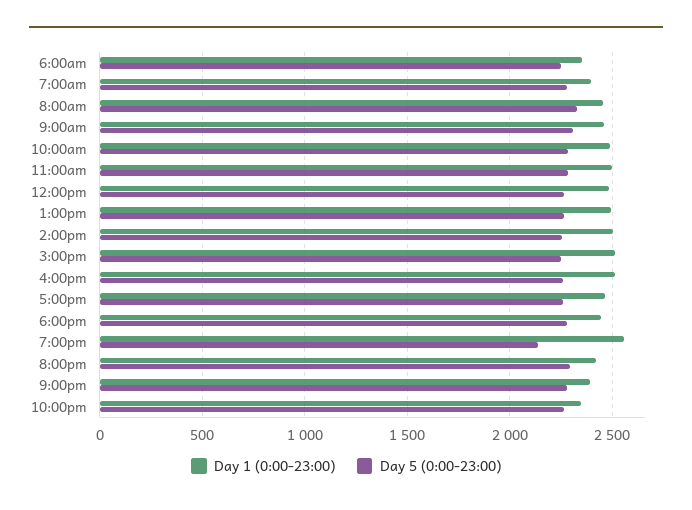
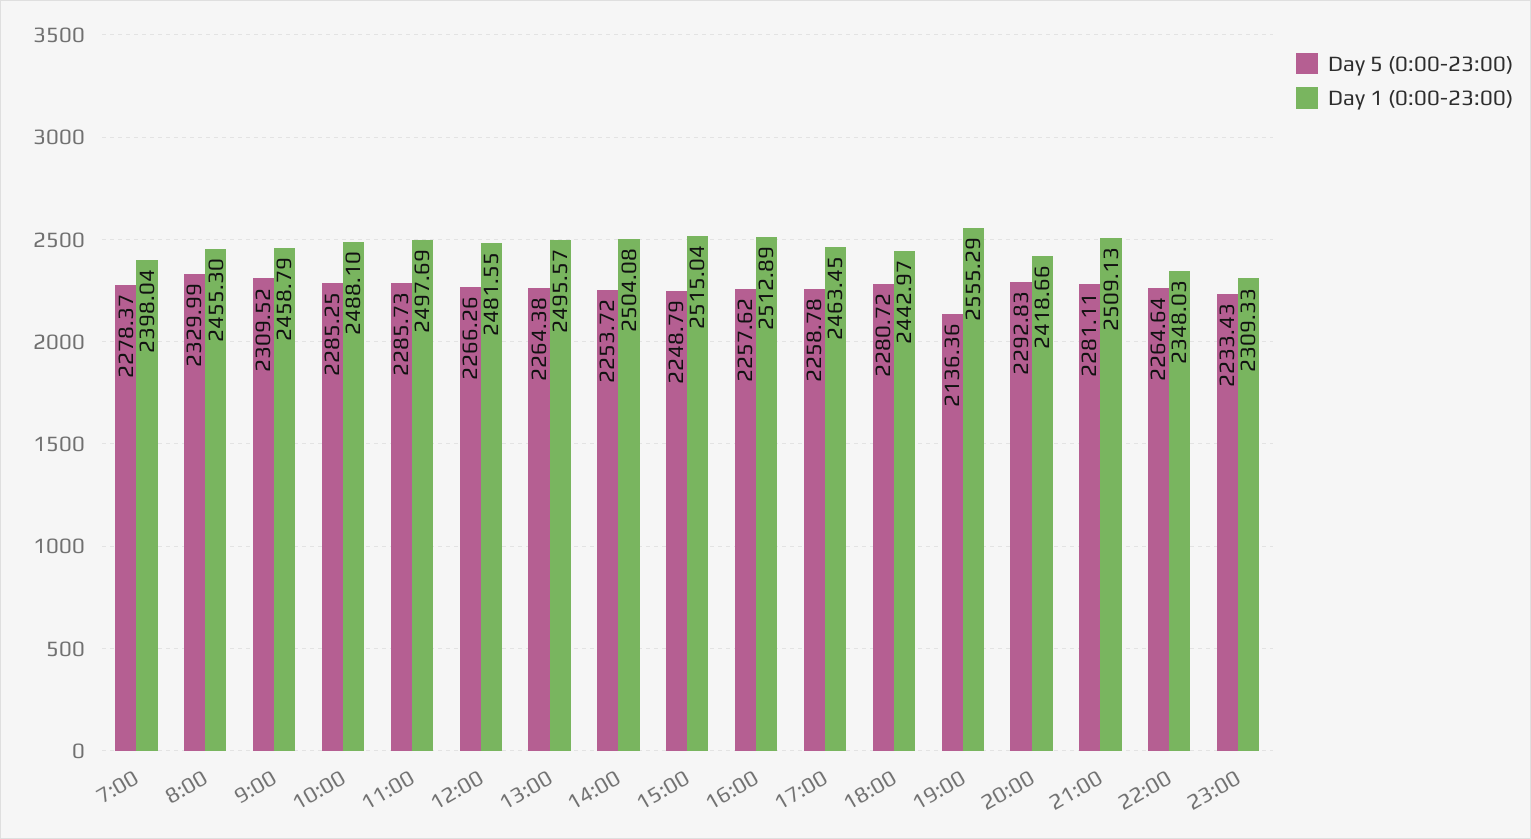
Day 1 (0:00-23:00), 6:00am: 2350 -> none
Day 5 (0:00-23:00), 6:00am: 2250 -> none
Day 1 (0:00-23:00), 9:00pm: 2400 -> 2509.13
Day 5 (0:00-23:00), 23:00: none -> 2233.43
Day 1 (0:00-23:00), 23:00: none -> 2309.33

